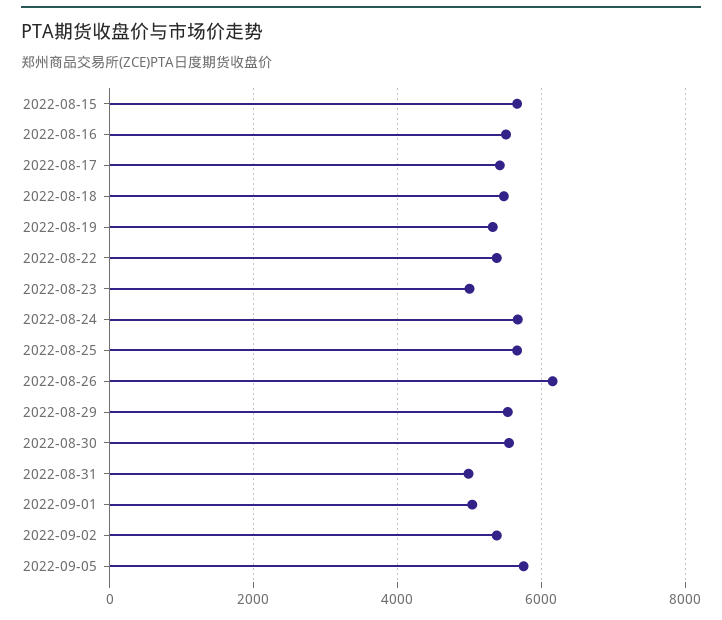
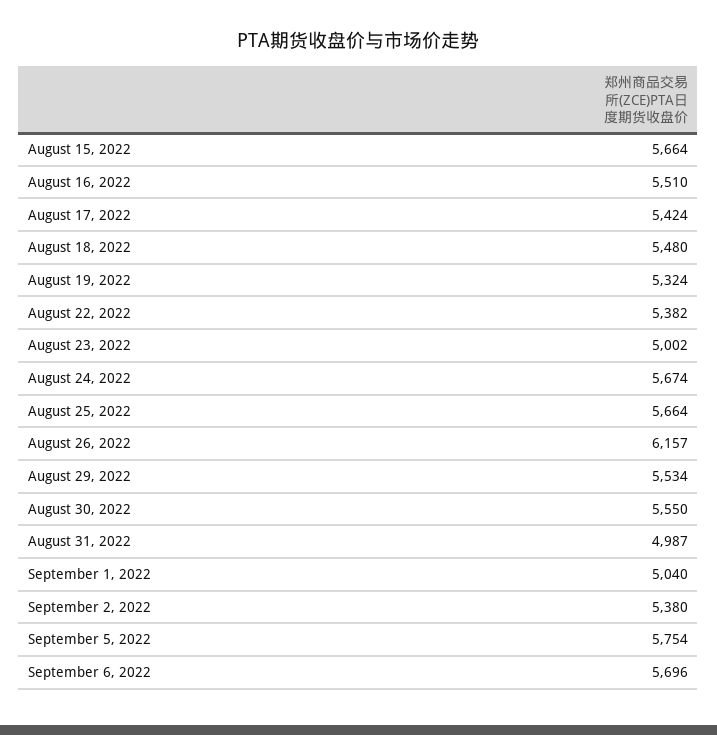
September 6, 2022: none -> 5696

